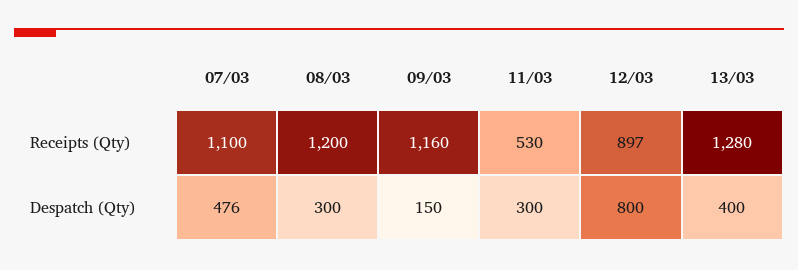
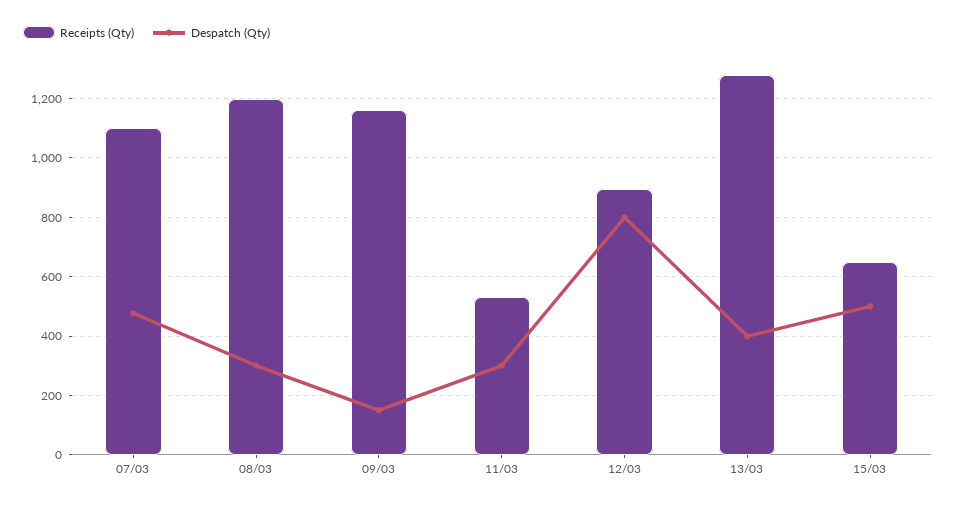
Receipts (Qty), 15/03: none -> 650
Despatch (Qty), 15/03: none -> 500

